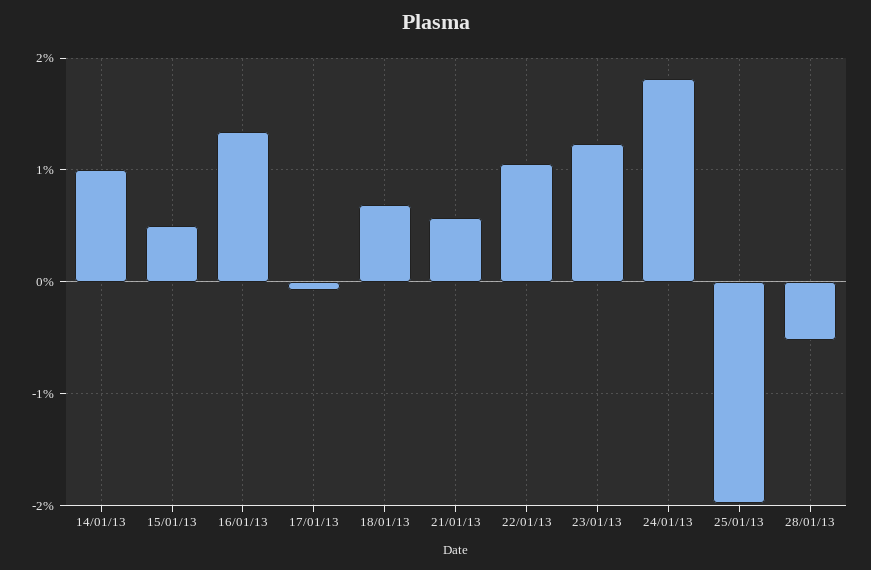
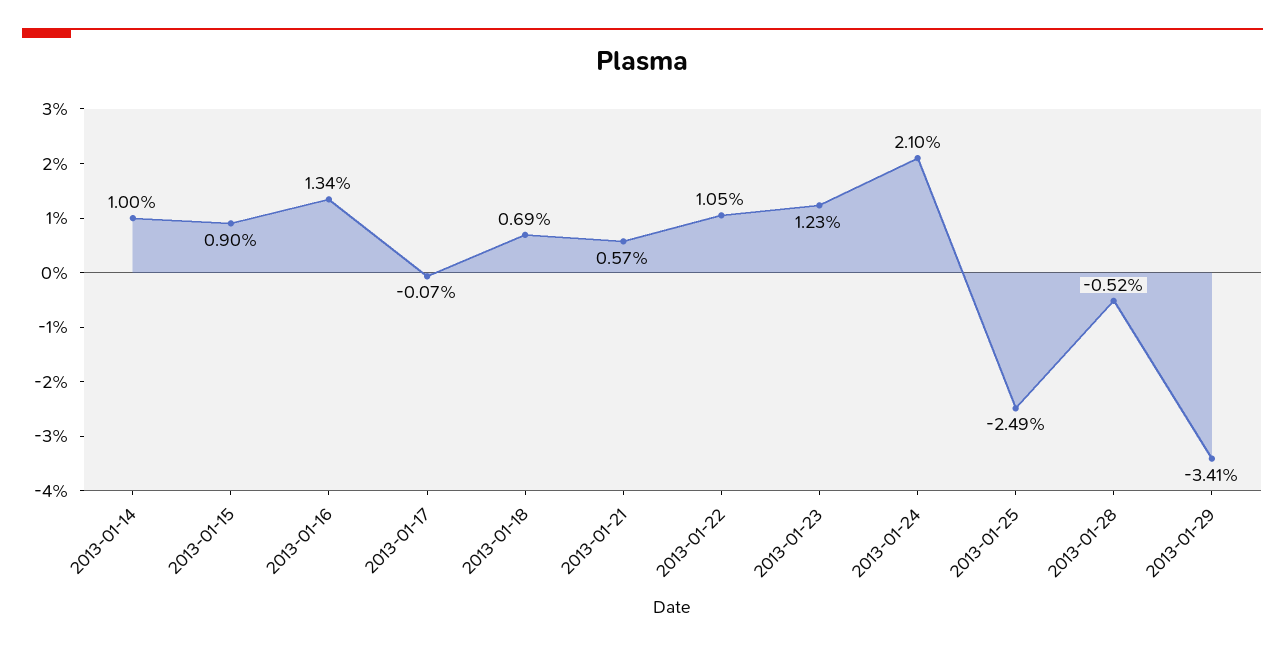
15/01/13: 0.5 -> 0.9
24/01/13: 1.8 -> 2.1
25/01/13: -2 -> -2.49
2013-01-29: none -> -3.41

